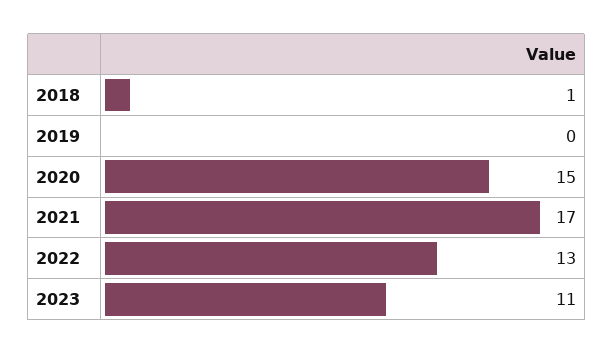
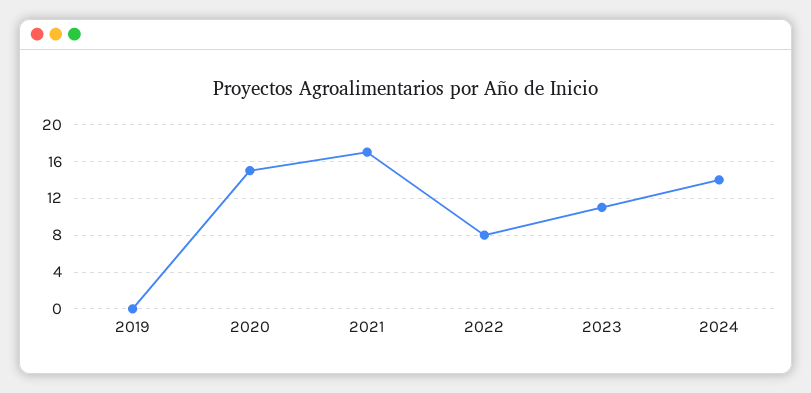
2018: 1 -> none
2022: 13 -> 8
2024: none -> 14

